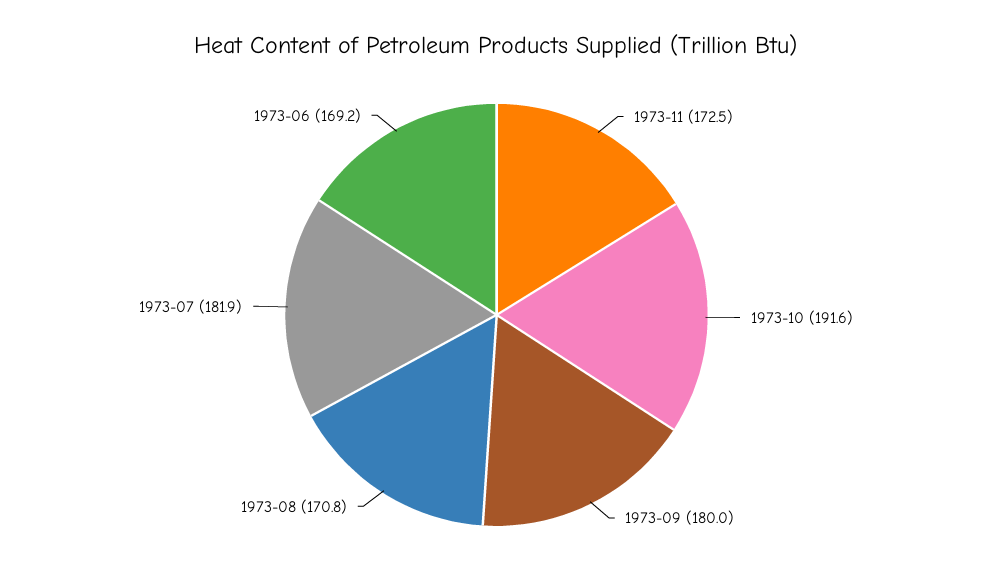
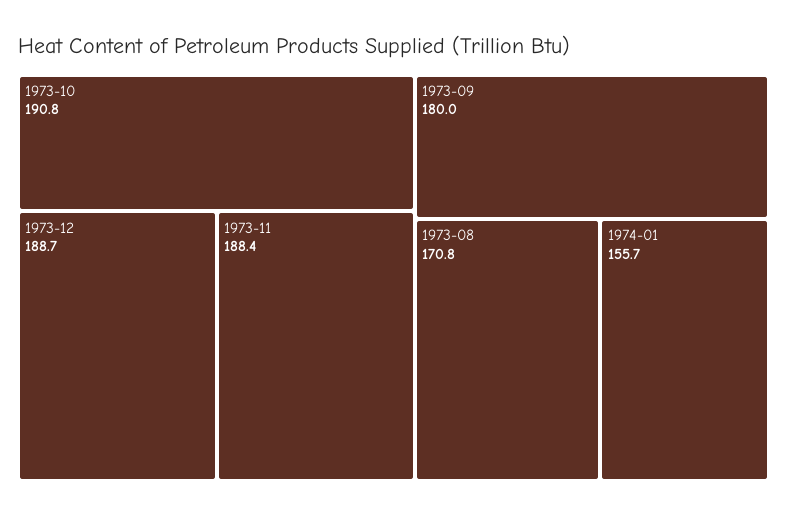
1973-11: 172.5 -> 188.4
1973-10: 191.6 -> 190.8
1973-07: 181.9 -> none
1973-06: 169.2 -> none
1973-12: none -> 188.7
1974-01: none -> 155.7

